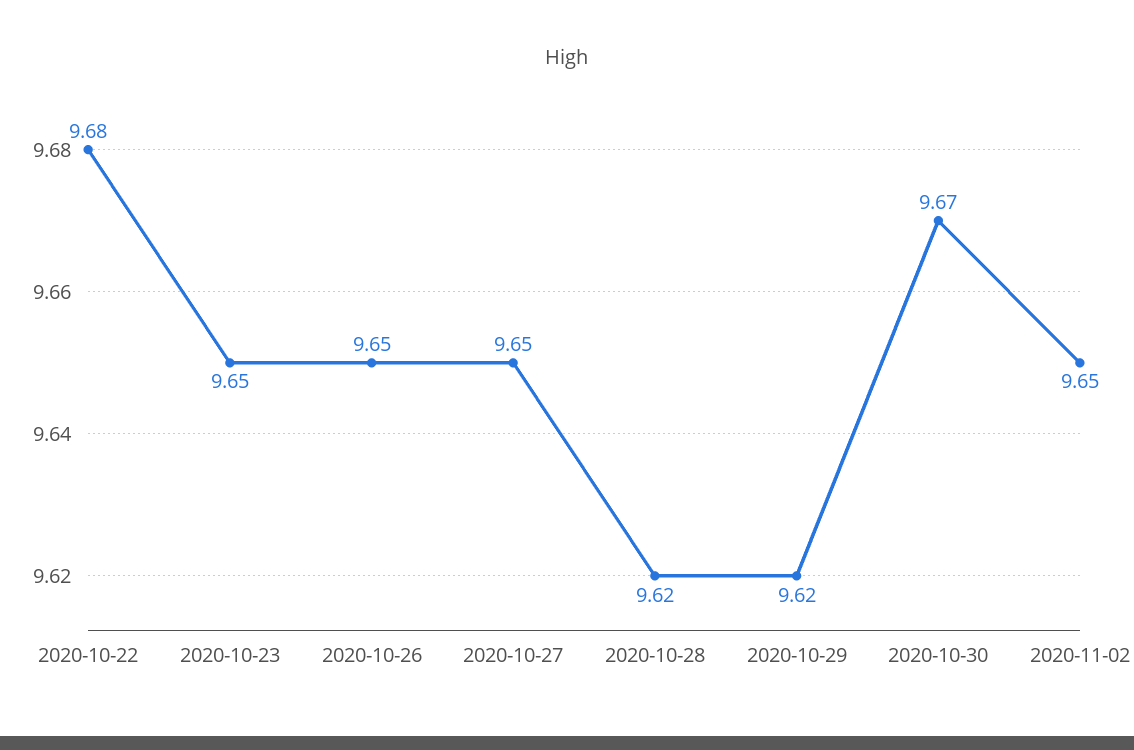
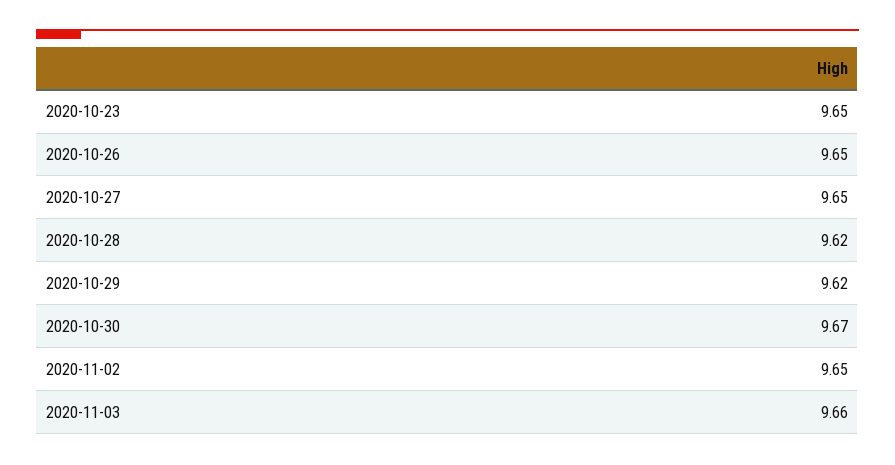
2020-10-22: 9.68 -> none
2020-11-03: none -> 9.66

